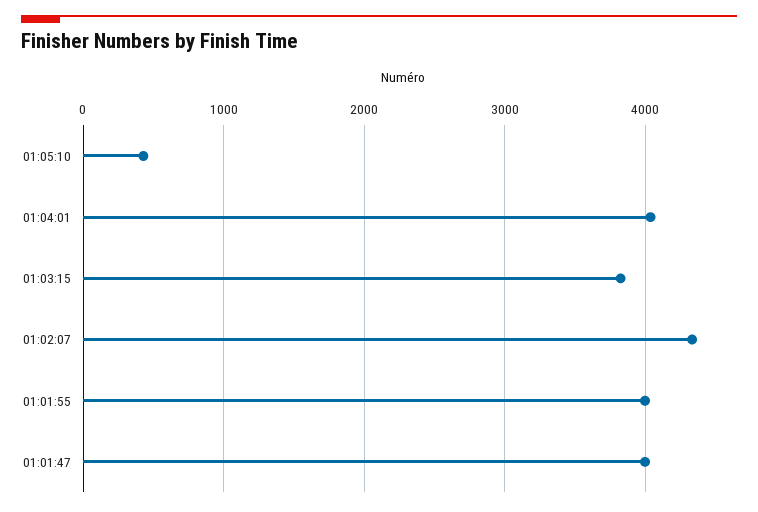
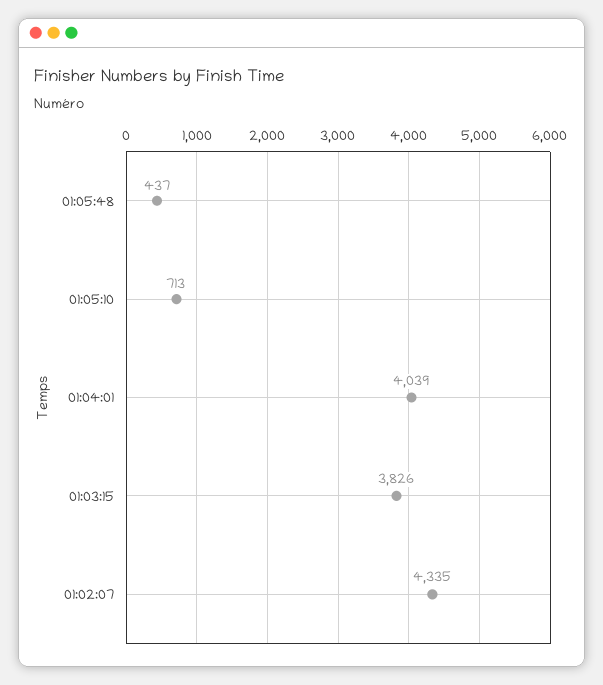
01:05:10: 400 -> 713
01:01:55: 4000 -> none
01:01:47: 4000 -> none
01:05:48: none -> 437

